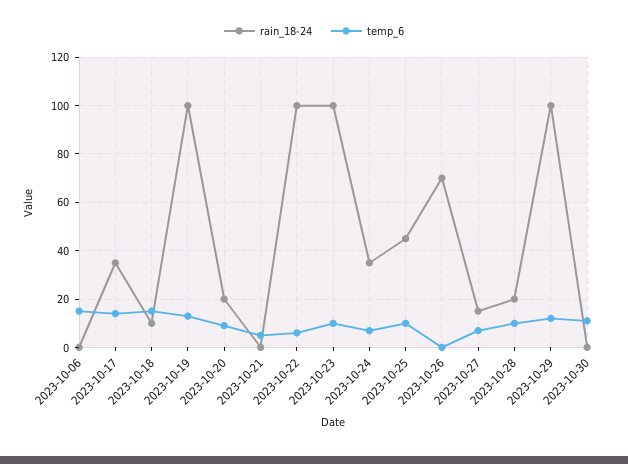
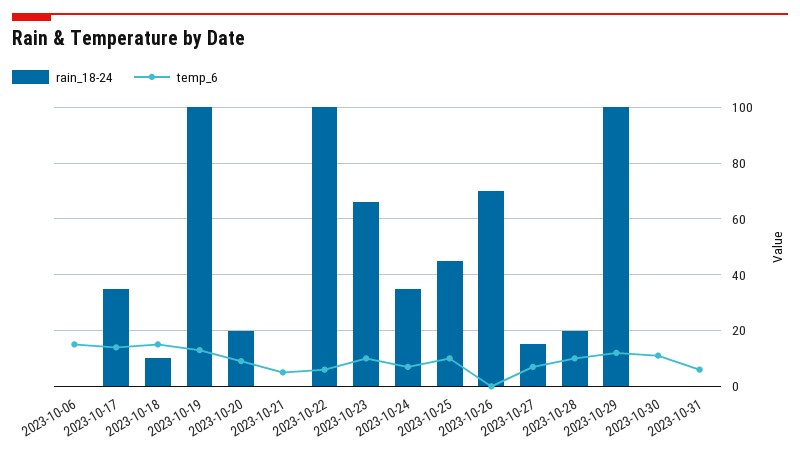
rain_18-24, 2023-10-23: 100 -> 65
rain_18-24, 2023-10-31: none -> 0
temp_6, 2023-10-31: none -> 5

